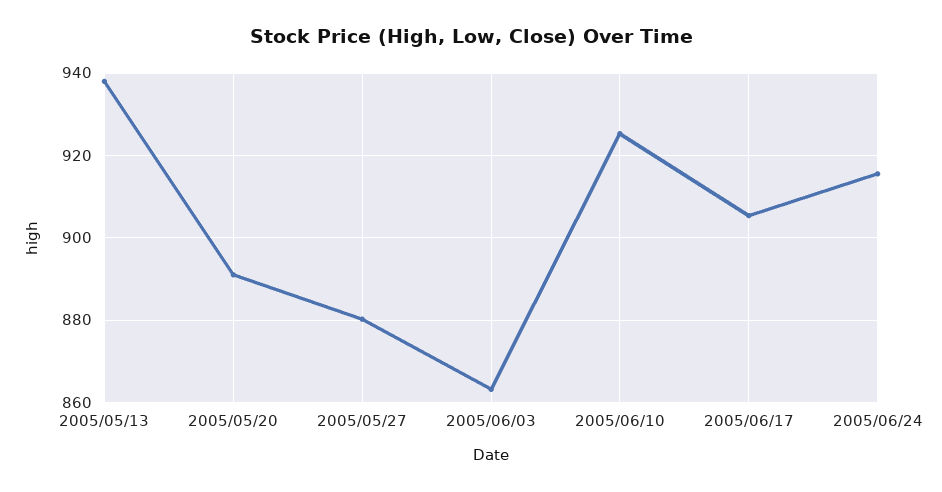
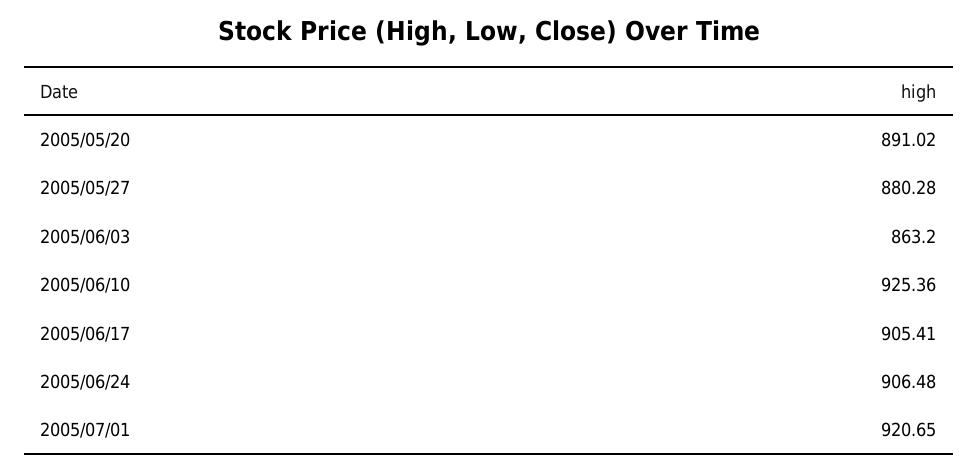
2005/05/13: 938 -> none
2005/06/24: 916 -> 906.48
2005/07/01: none -> 920.65

